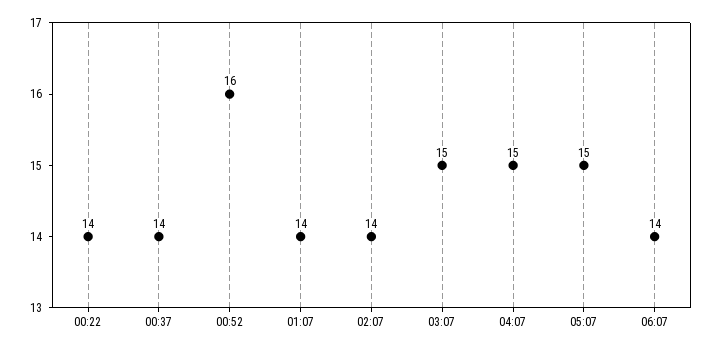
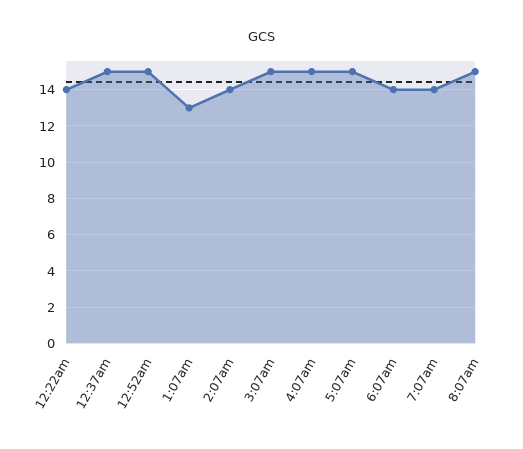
00:37: 14 -> 15
00:52: 16 -> 15
01:07: 14 -> 13
7:07am: none -> 14
8:07am: none -> 15

